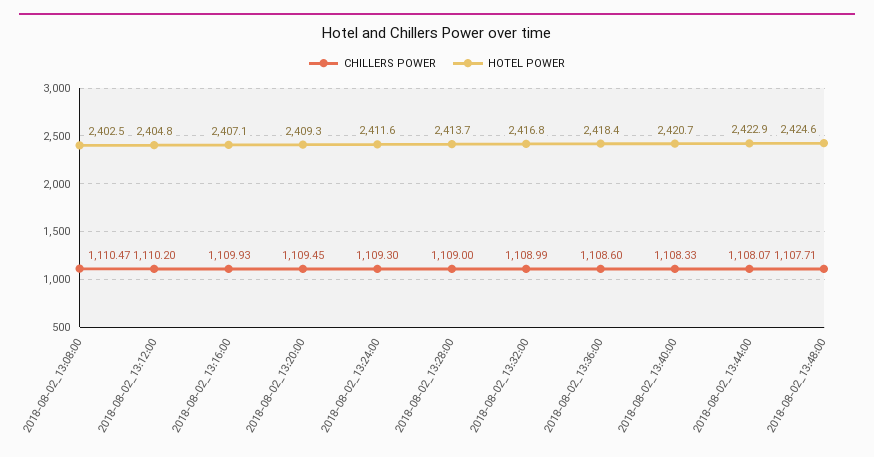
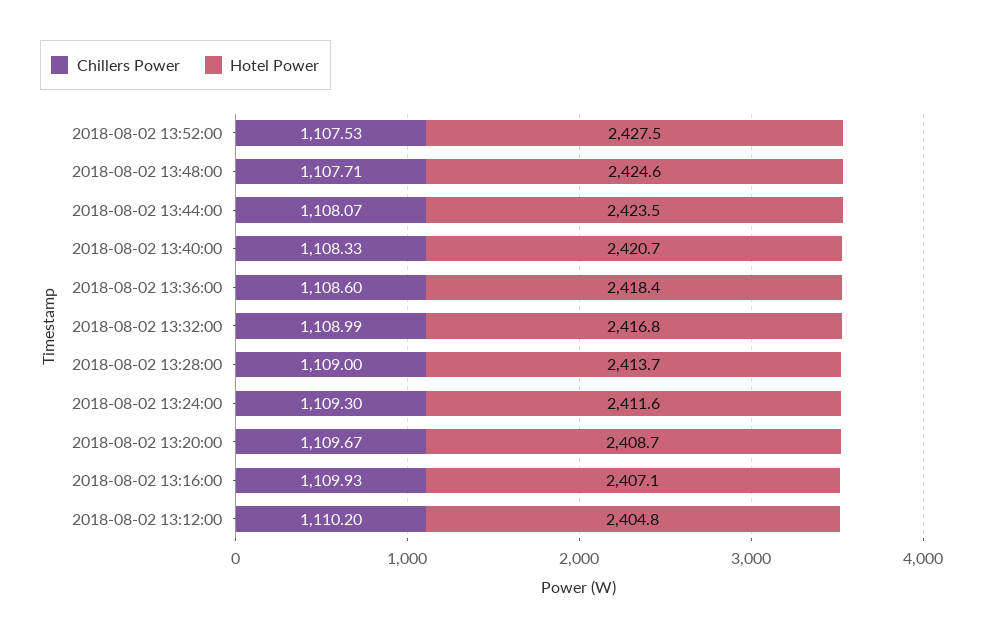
CHILLERS POWER, 2018-08-02_13:08:00: 1110.47 -> none
HOTEL POWER, 2018-08-02_13:08:00: 2402.5 -> none
CHILLERS POWER, 2018-08-02_13:20:00: 1109.45 -> 1109.67
HOTEL POWER, 2018-08-02_13:20:00: 2409.3 -> 2408.7
HOTEL POWER, 2018-08-02_13:44:00: 2422.9 -> 2423.5
CHILLERS POWER, 2018-08-02 13:52:00: none -> 1107.53
HOTEL POWER, 2018-08-02 13:52:00: none -> 2427.5

